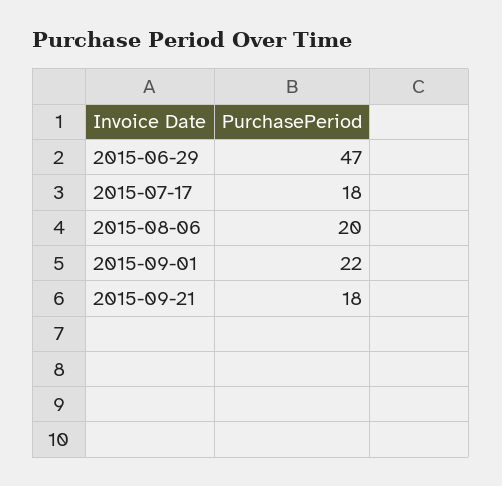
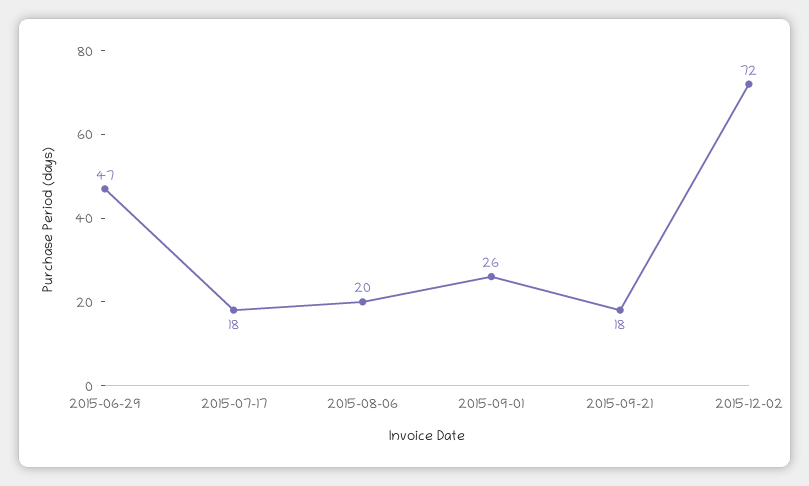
2015-09-01: 22 -> 26
2015-12-02: none -> 72

